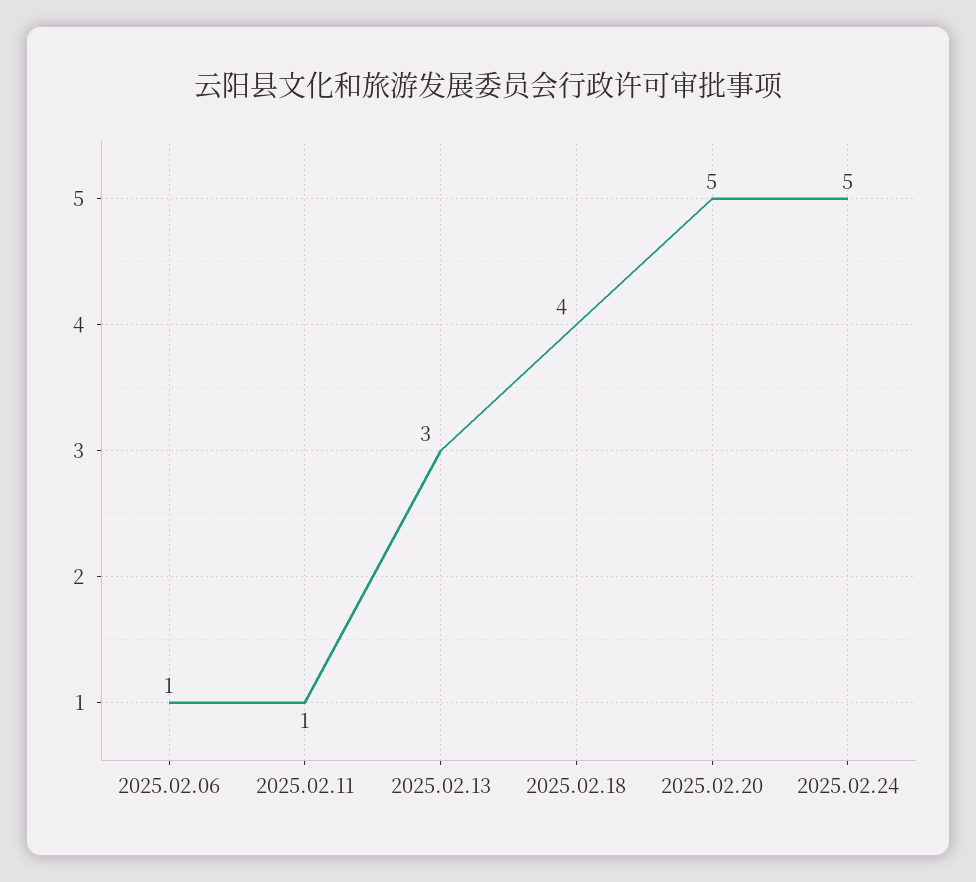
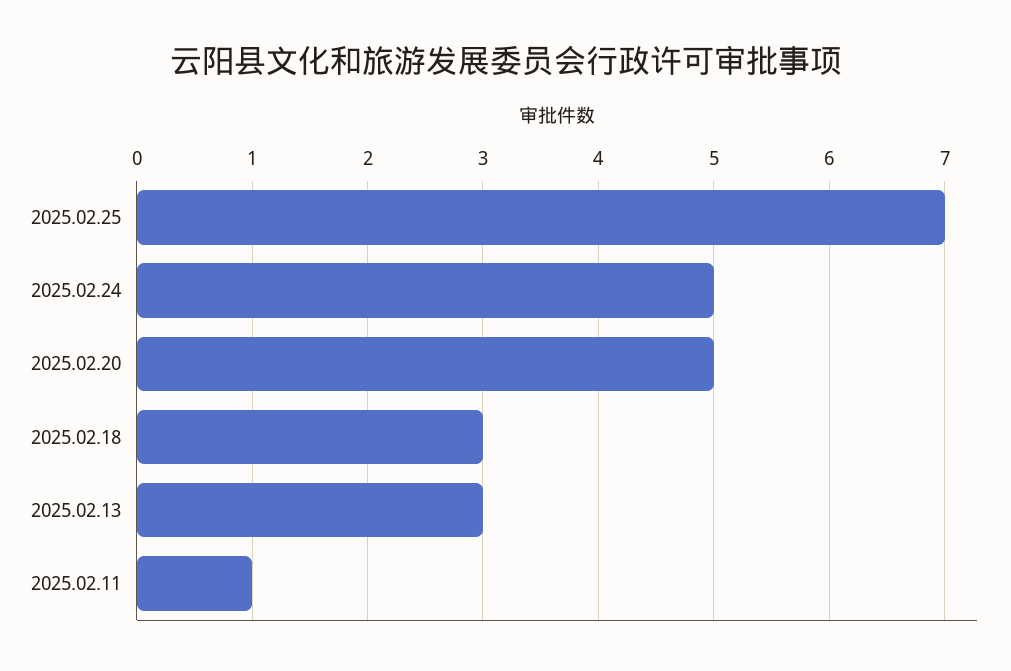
2025.02.06: 1 -> none
2025.02.18: 4 -> 3
2025.02.25: none -> 7

